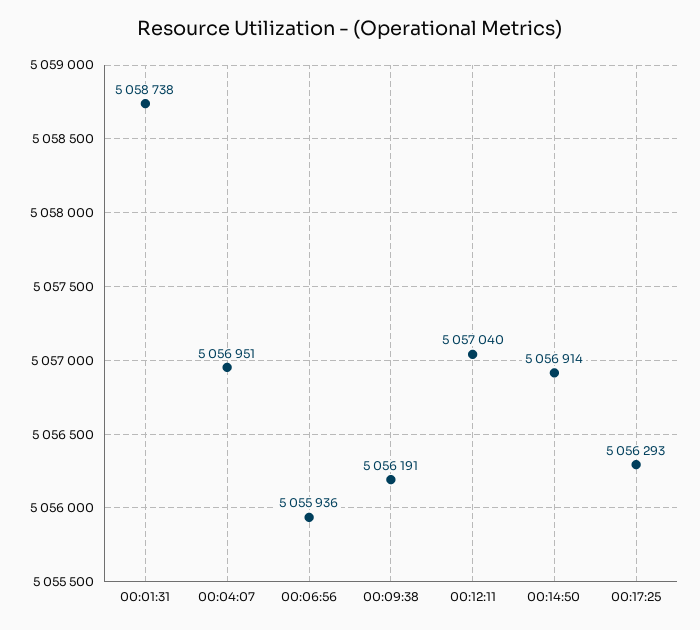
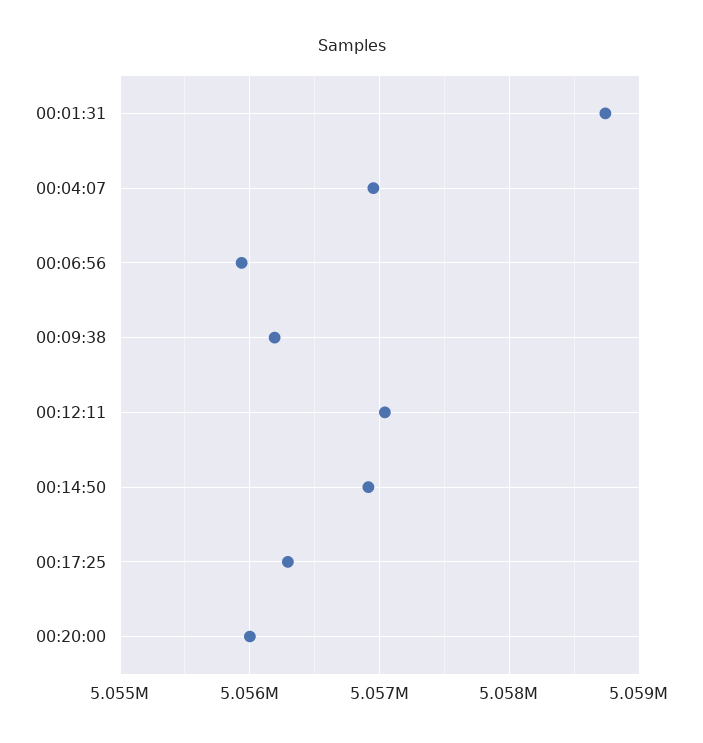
00:20:00: none -> 5056000

